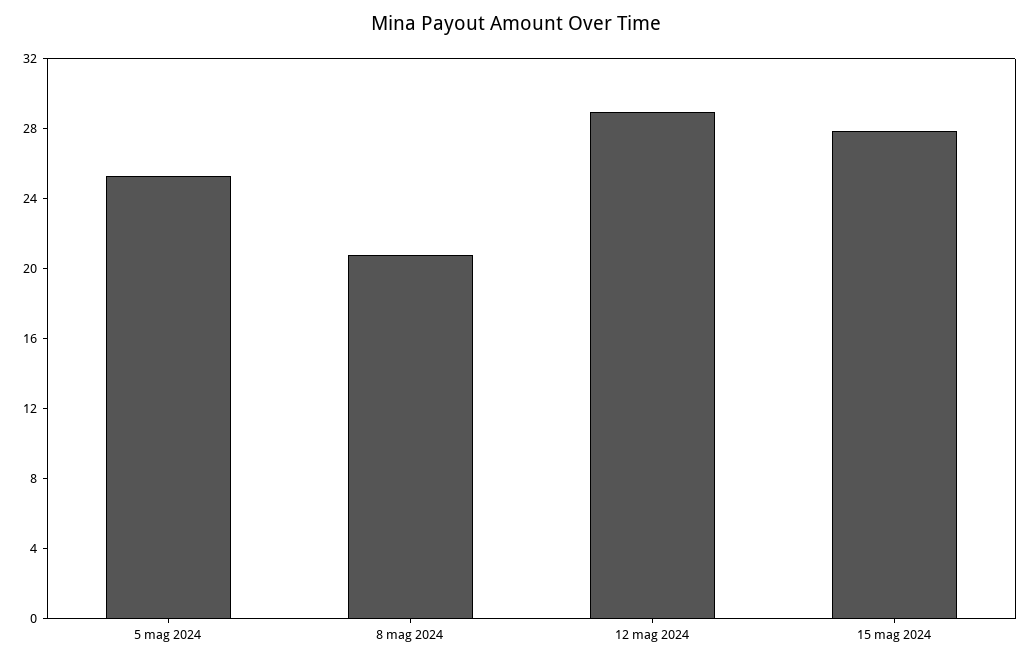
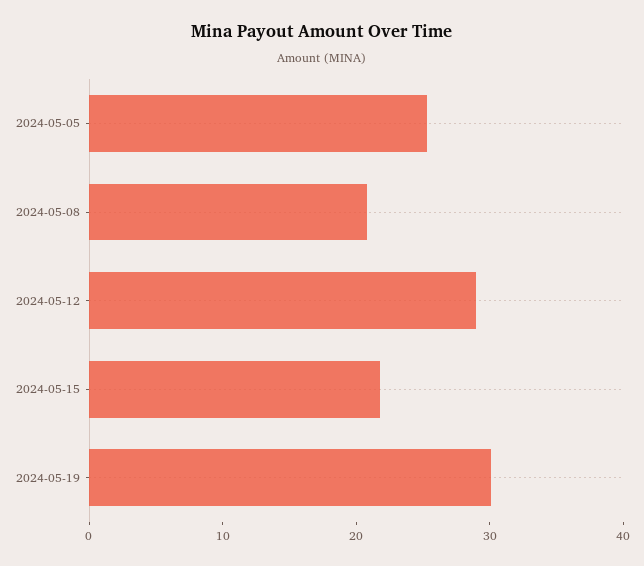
15 mag 2024: 28 -> 22
2024-05-19: none -> 30

